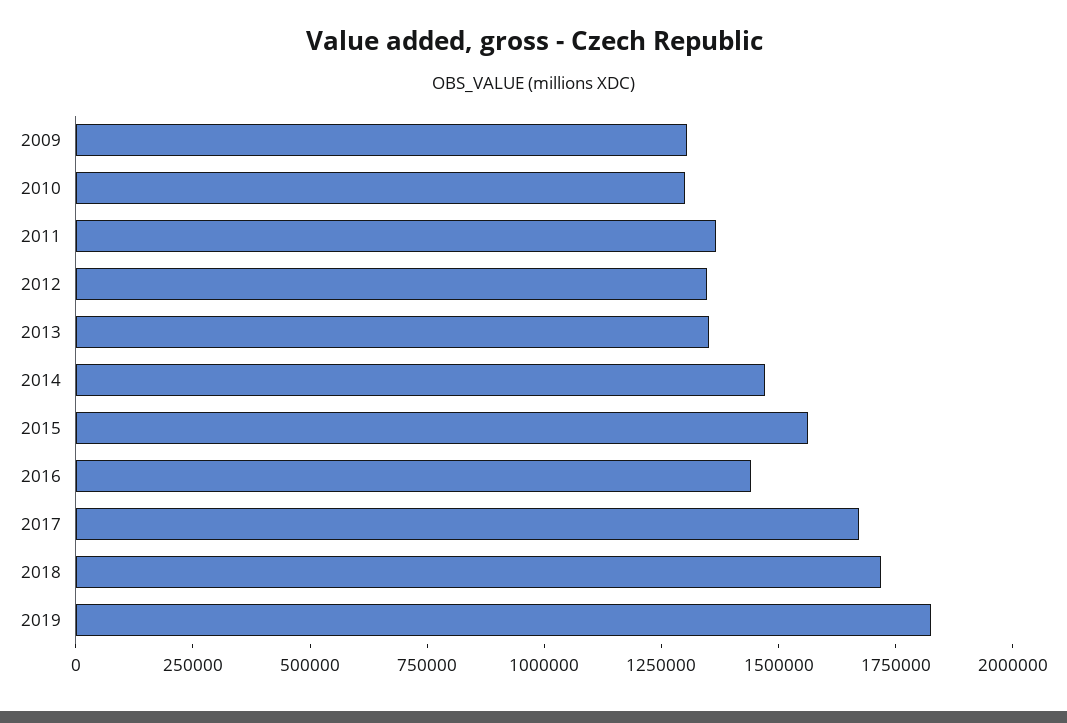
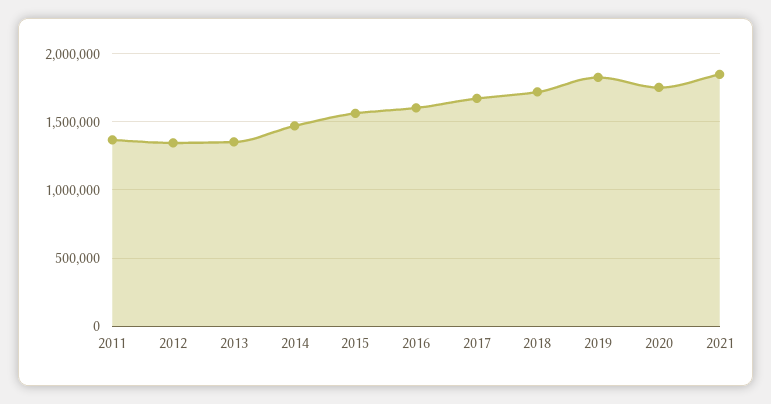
2009: 1300000 -> none
2010: 1300000 -> none
2016: 1450000 -> 1600000
2020: none -> 1750000
2021: none -> 1850000

